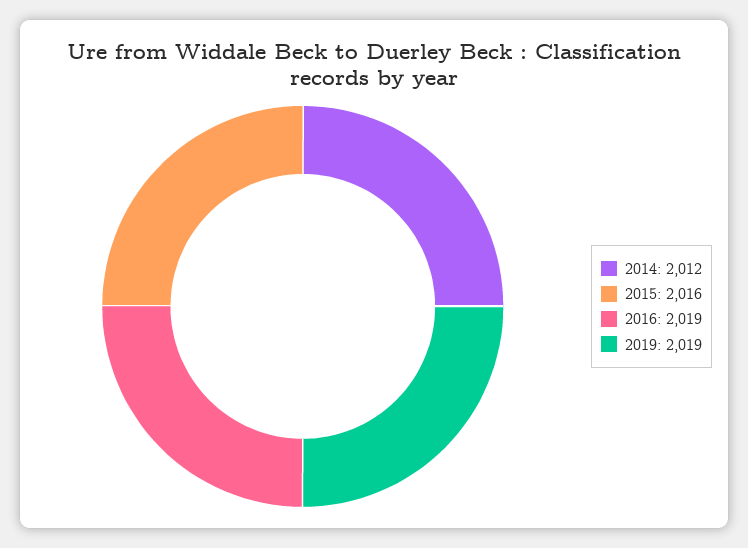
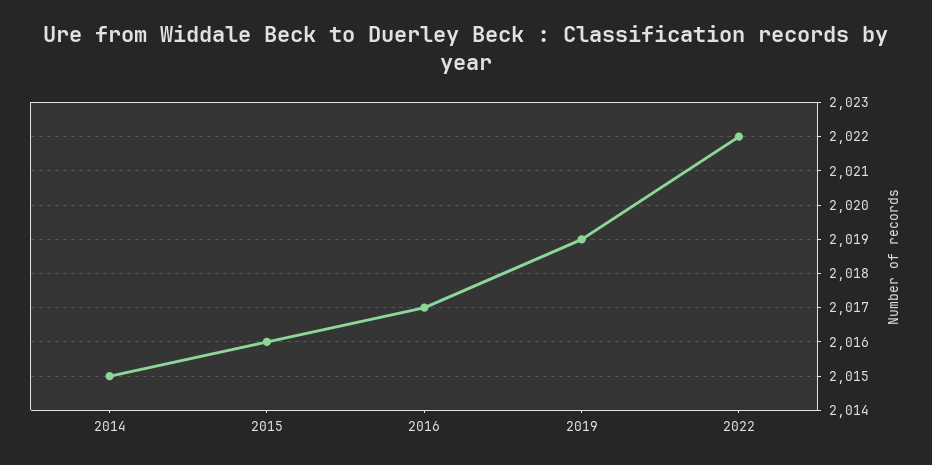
2014: 2012 -> 2015
2016: 2019 -> 2017
2022: none -> 2022

